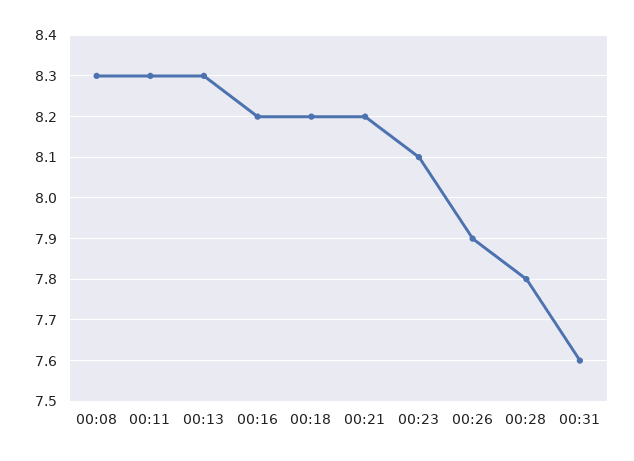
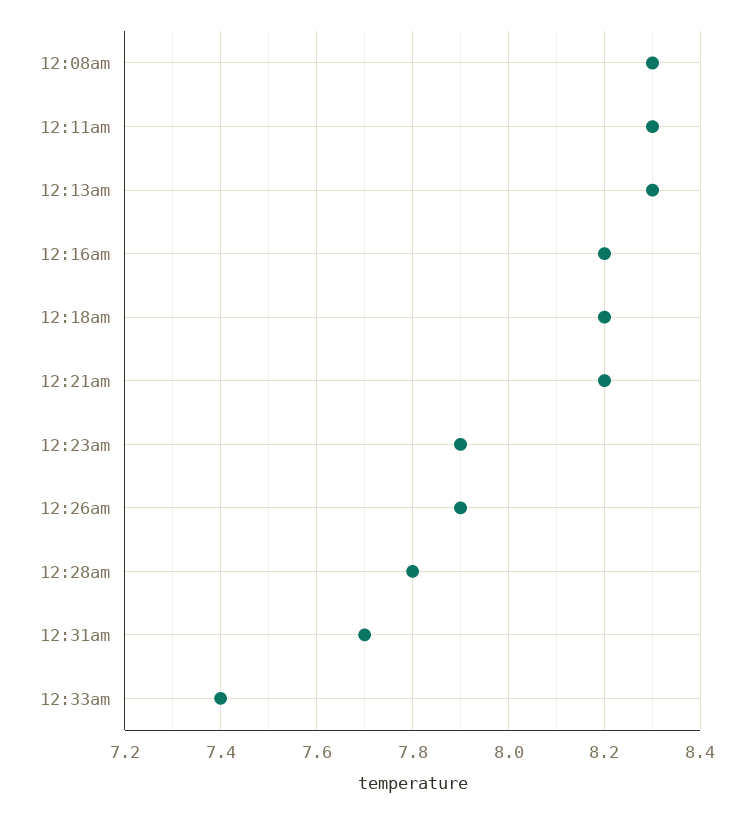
00:23: 8.1 -> 7.9
00:31: 7.6 -> 7.7
12:33am: none -> 7.4

